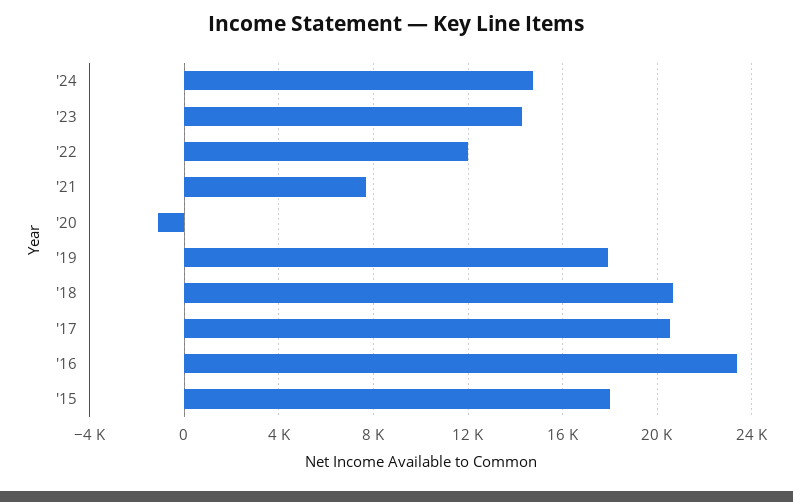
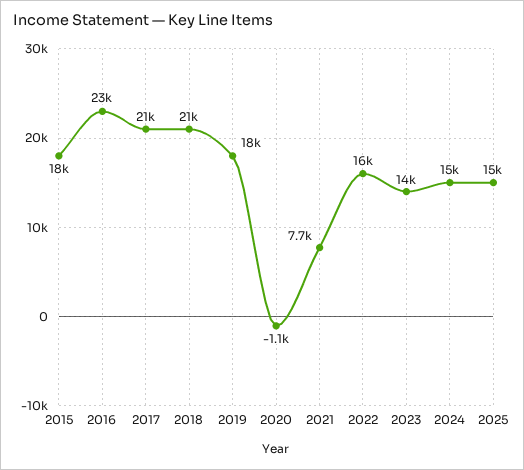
'22: 12000 -> 16000
2025: none -> 15000

